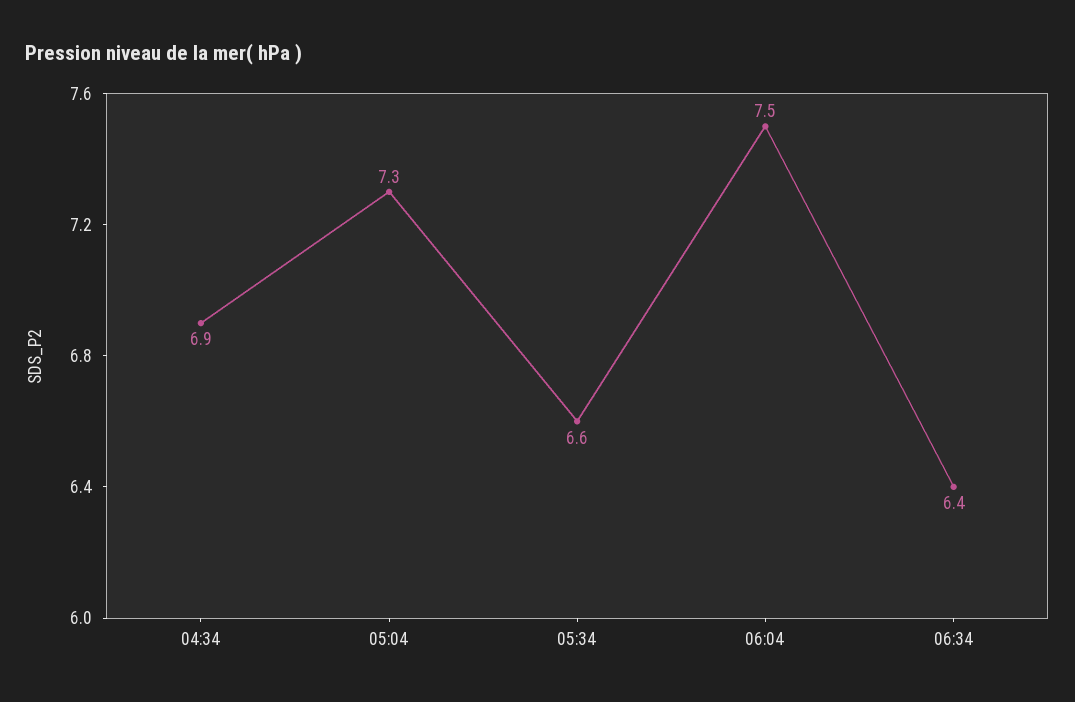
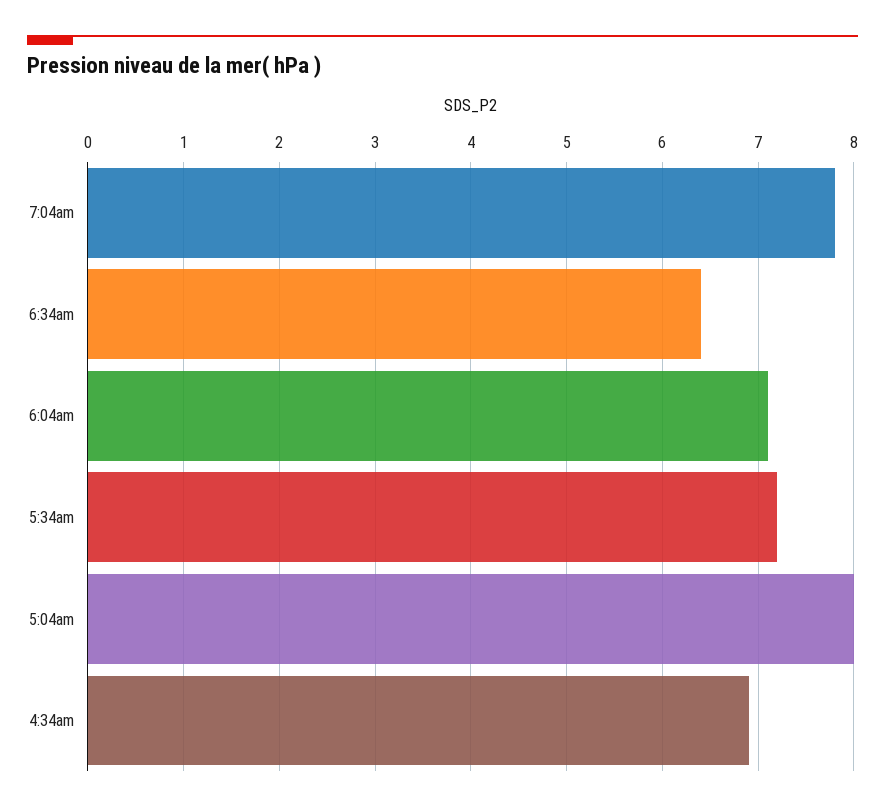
05:04: 7.3 -> 8
05:34: 6.6 -> 7.2
06:04: 7.5 -> 7.1
7:04am: none -> 7.8

